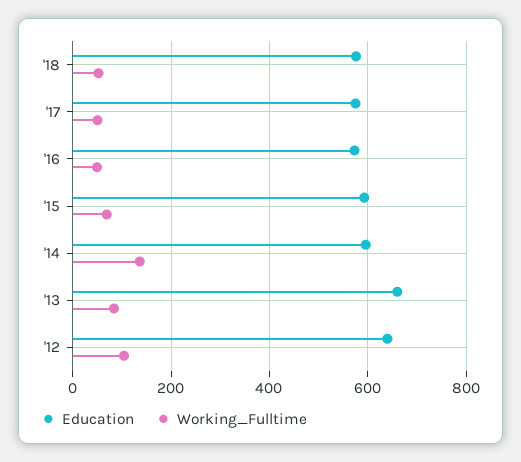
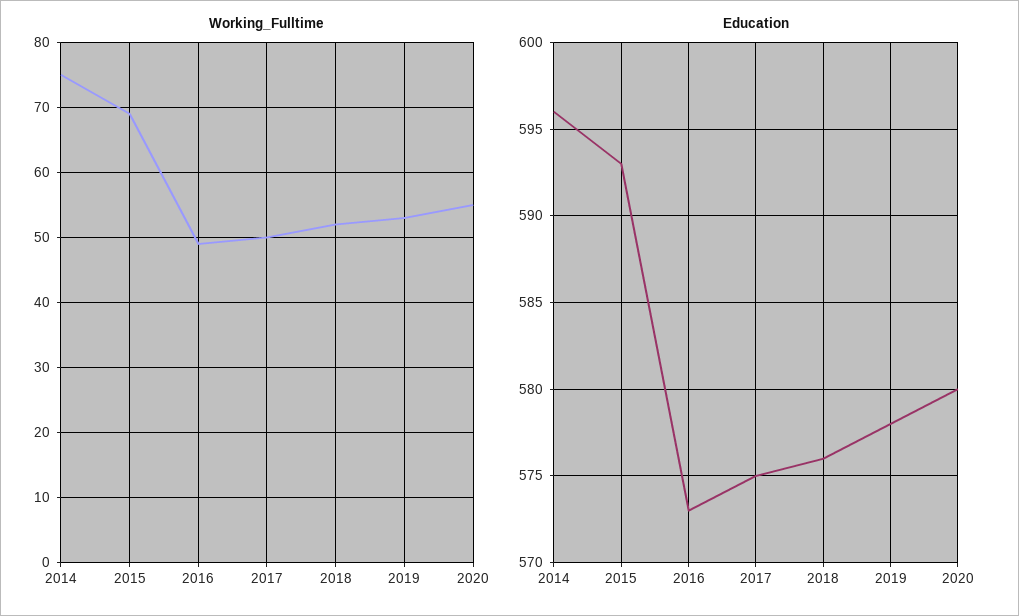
Working_Fulltime, '14: 140 -> 75
Education, '13: 660 -> none
Working_Fulltime, '13: 80 -> none
Education, '12: 640 -> none
Working_Fulltime, '12: 100 -> none
Working_Fulltime, 2019: none -> 53
Working_Fulltime, 2020: none -> 55
Education, 2019: none -> 578
Education, 2020: none -> 580

